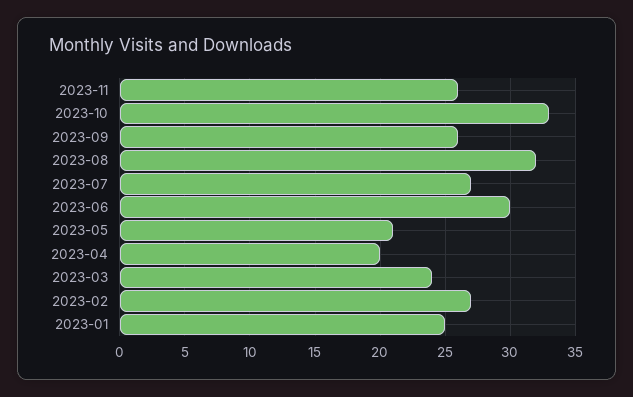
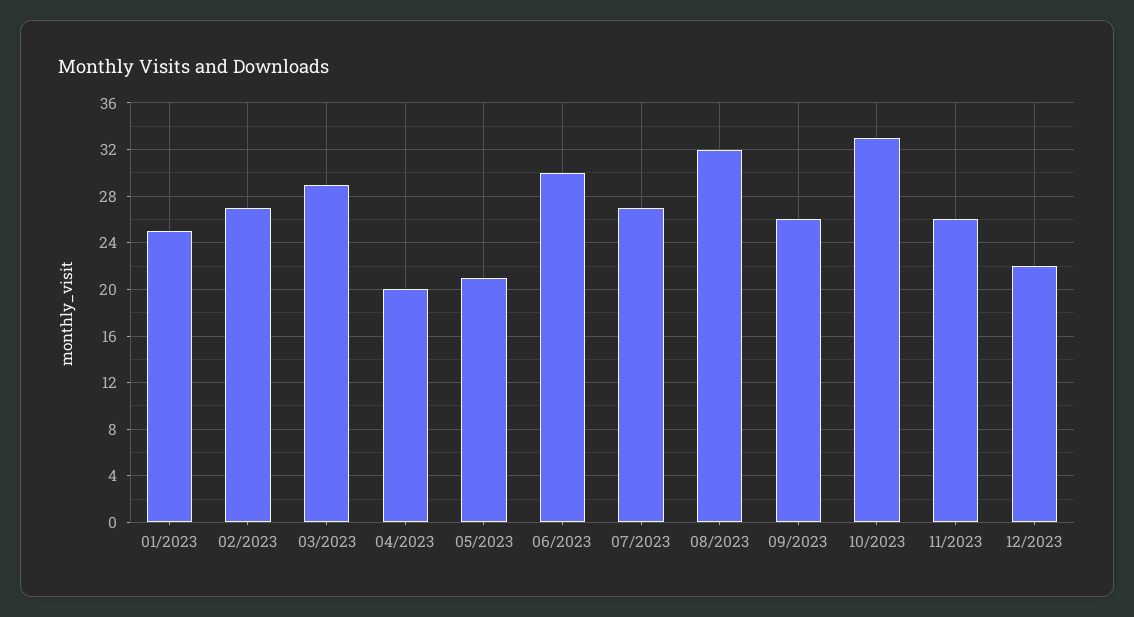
2023-03: 24 -> 29
12/2023: none -> 22

